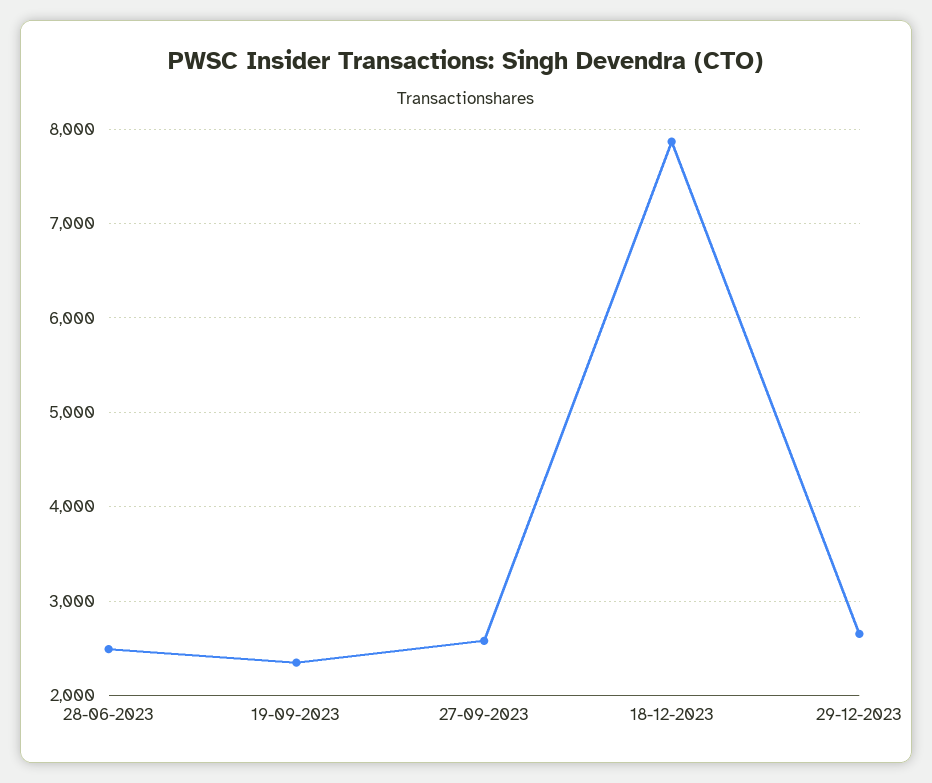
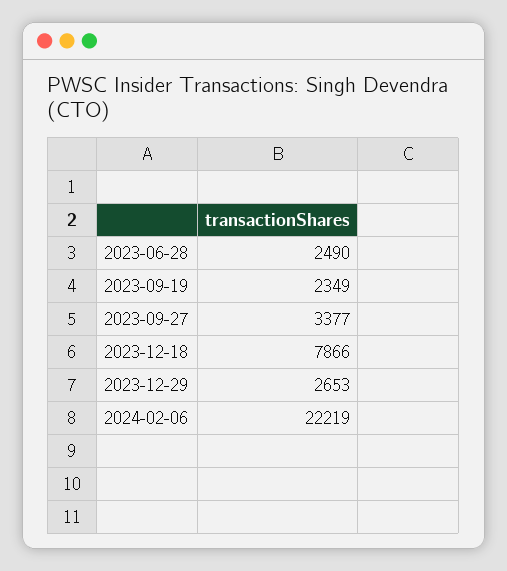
27-09-2023: 2600 -> 3377
2024-02-06: none -> 22219

